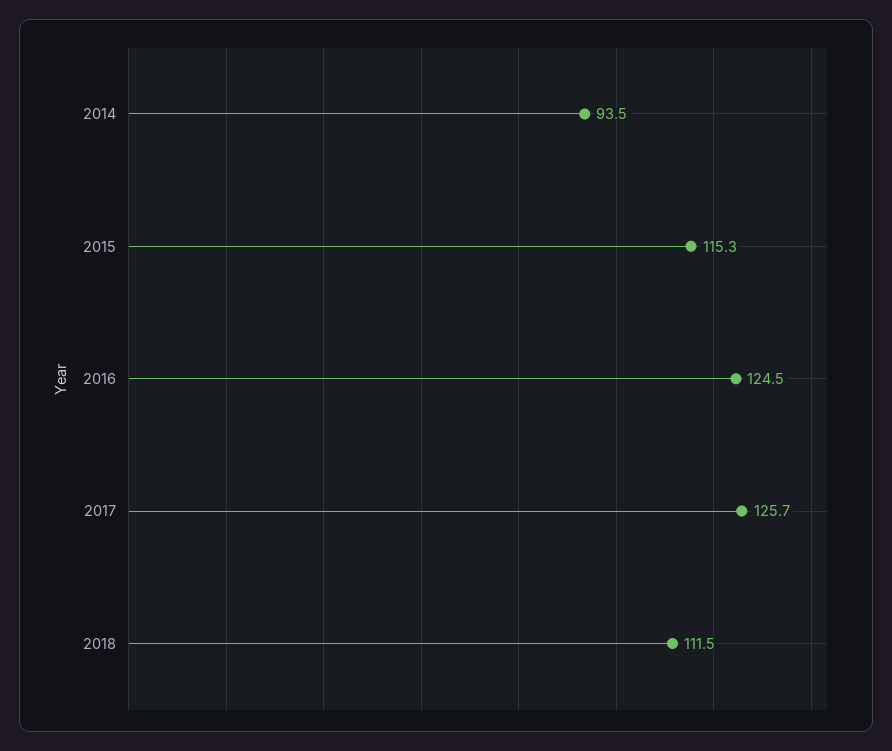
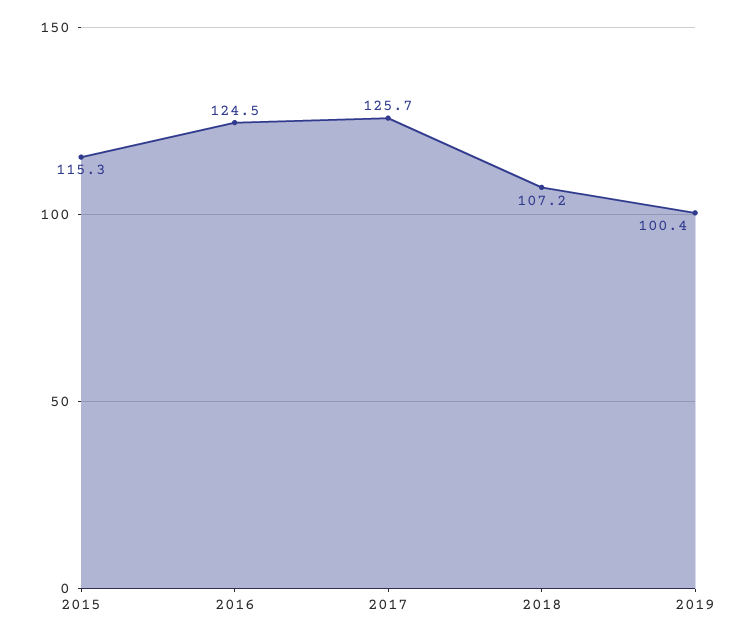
2014: 93.5 -> none
2018: 111.5 -> 107.2
2019: none -> 100.4

